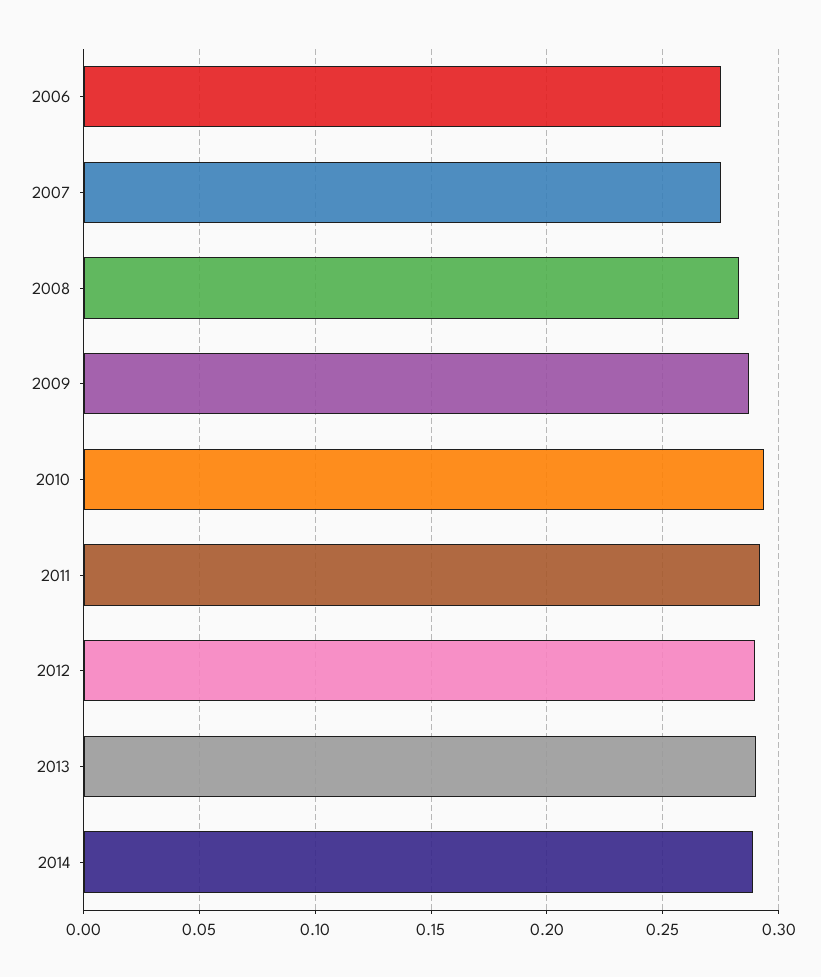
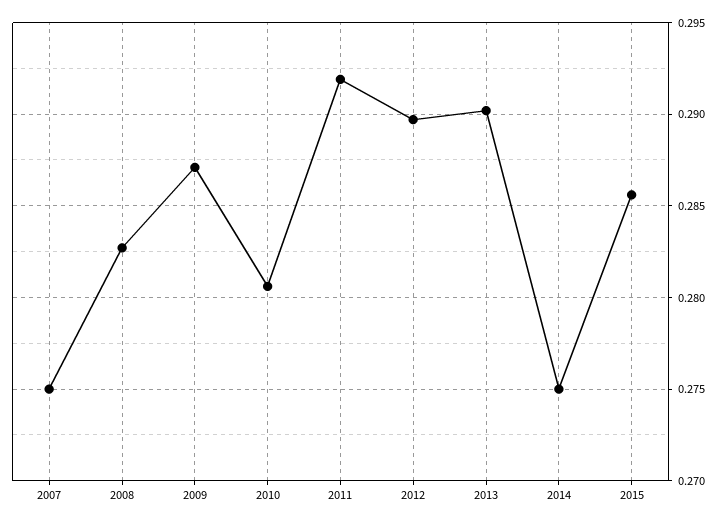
2006: 0.275 -> none
2010: 0.295 -> 0.2805
2014: 0.29 -> 0.275
2015: none -> 0.2855

